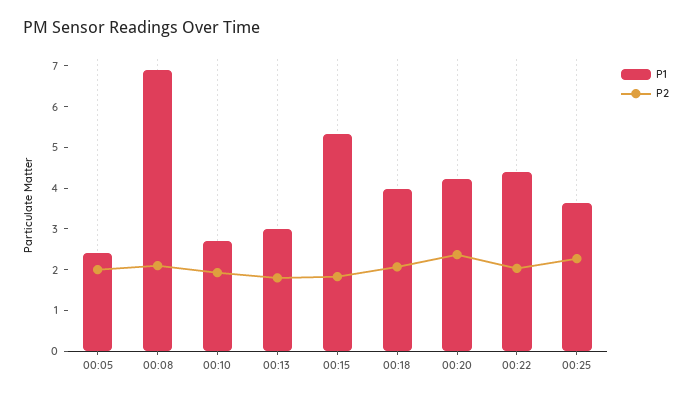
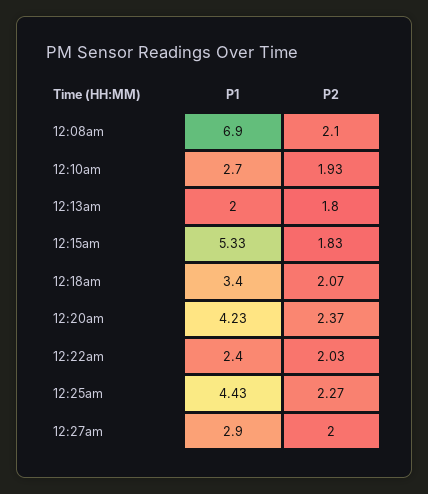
P1, 00:05: 2.4 -> none
P2, 00:05: 2 -> none
P1, 00:13: 3 -> 2
P1, 00:18: 4 -> 3.4
P1, 00:22: 4.4 -> 2.4
P1, 00:25: 3.6 -> 4.43
P1, 12:27am: none -> 2.9
P2, 12:27am: none -> 2

